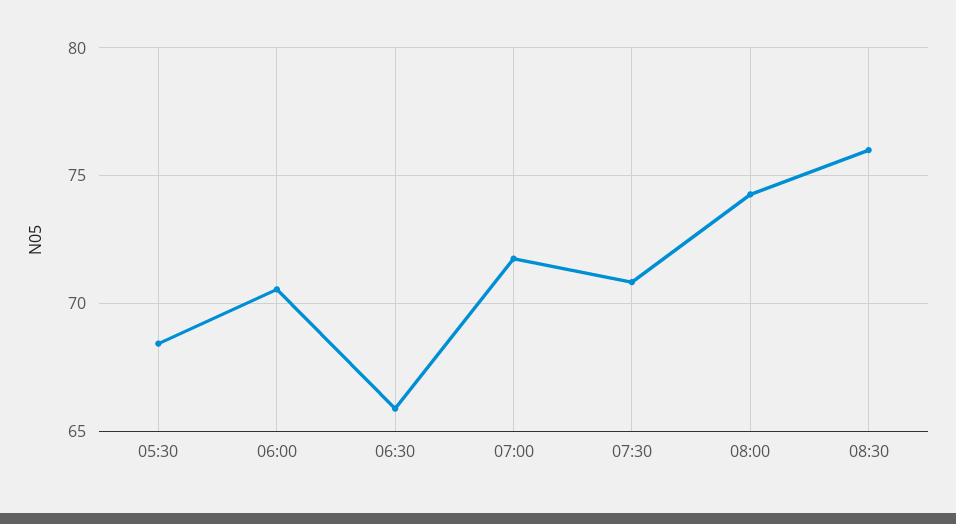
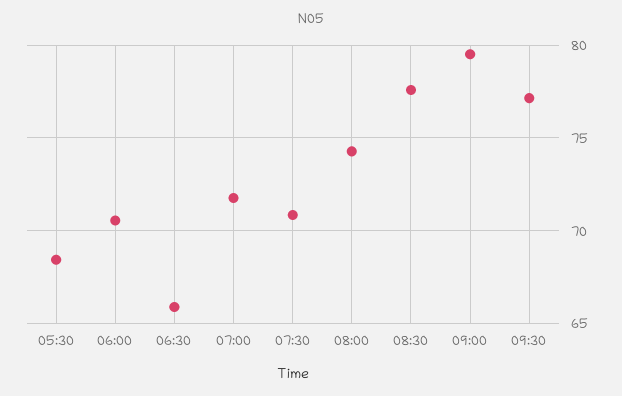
08:30: 76 -> 77.5
09:00: none -> 79.5
09:30: none -> 77

